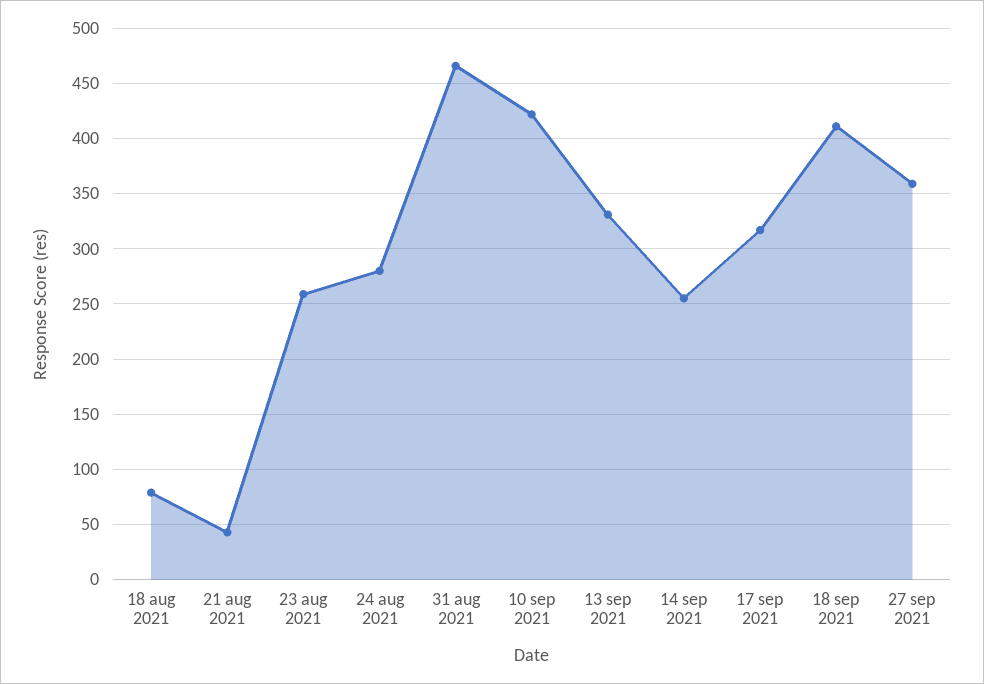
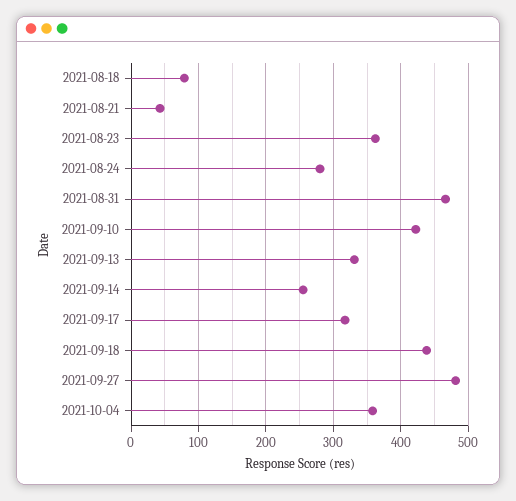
23 aug 2021: 260 -> 360
18 sep 2021: 410 -> 440
27 sep 2021: 360 -> 480
2021-10-04: none -> 360

